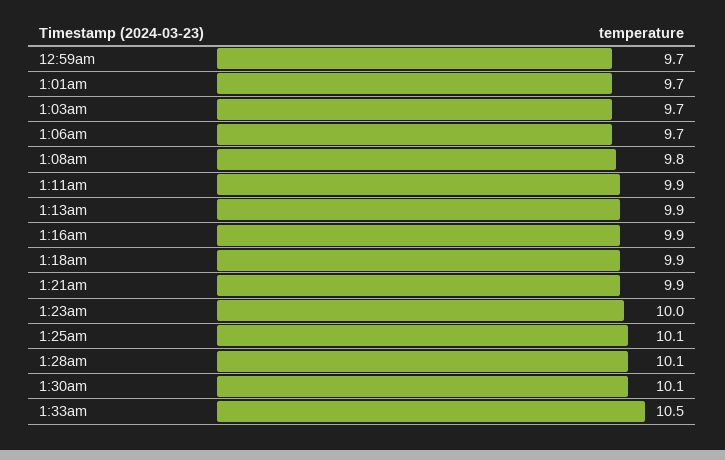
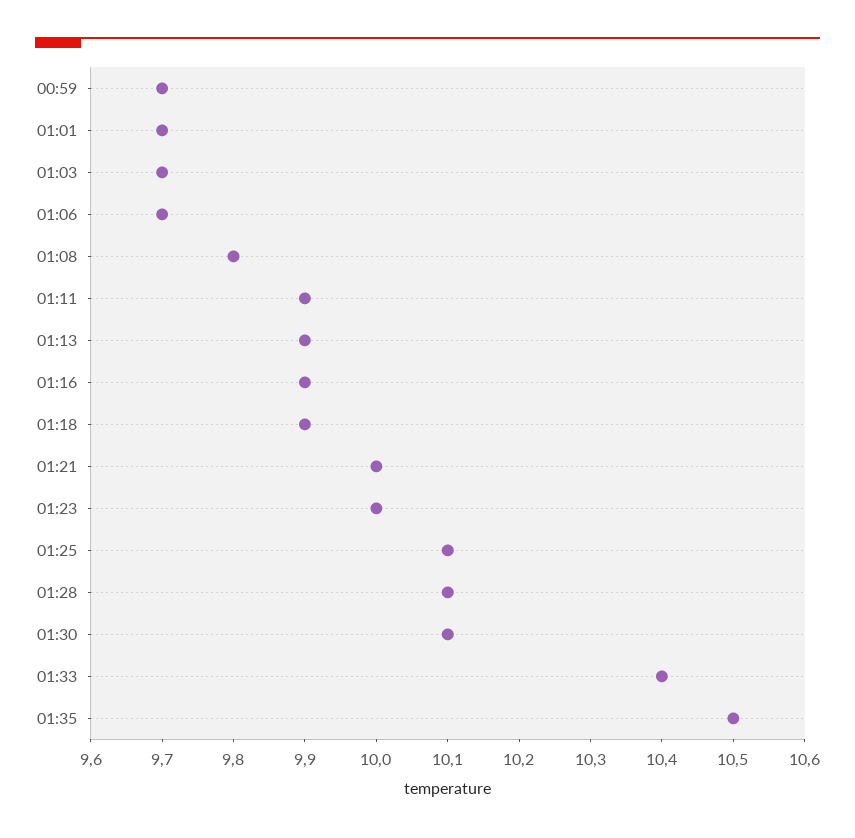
1:21am: 9.9 -> 10
1:33am: 10.5 -> 10.4
01:35: none -> 10.5

